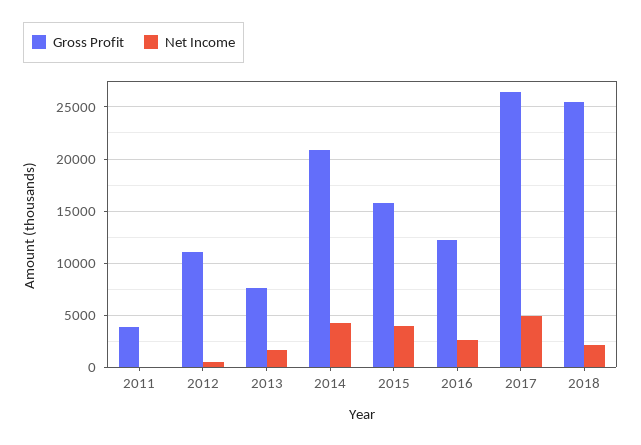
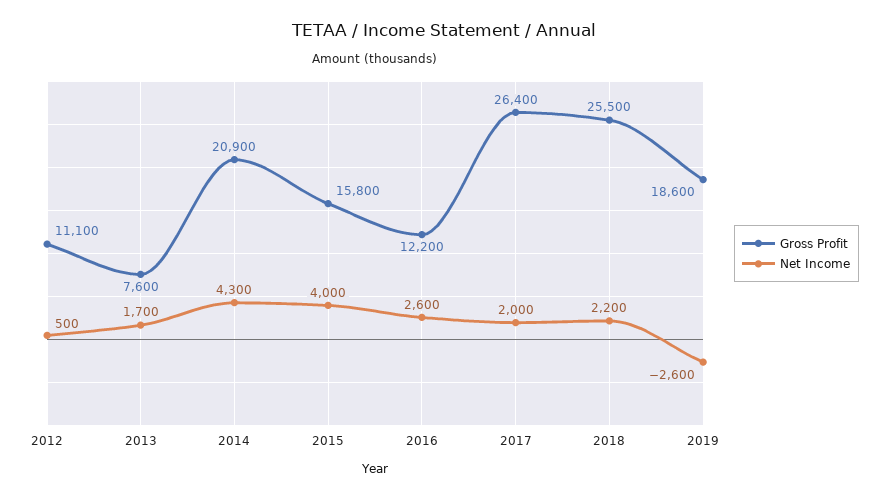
Gross Profit, 2011: 4000 -> none
Net Income, 2011: 0 -> none
Net Income, 2017: 5000 -> 2000
Gross Profit, 2019: none -> 18600
Net Income, 2019: none -> -2600

